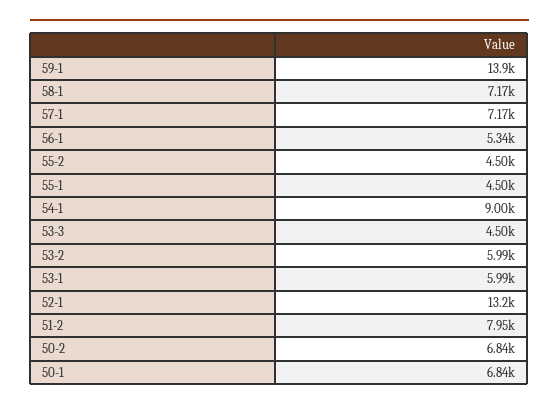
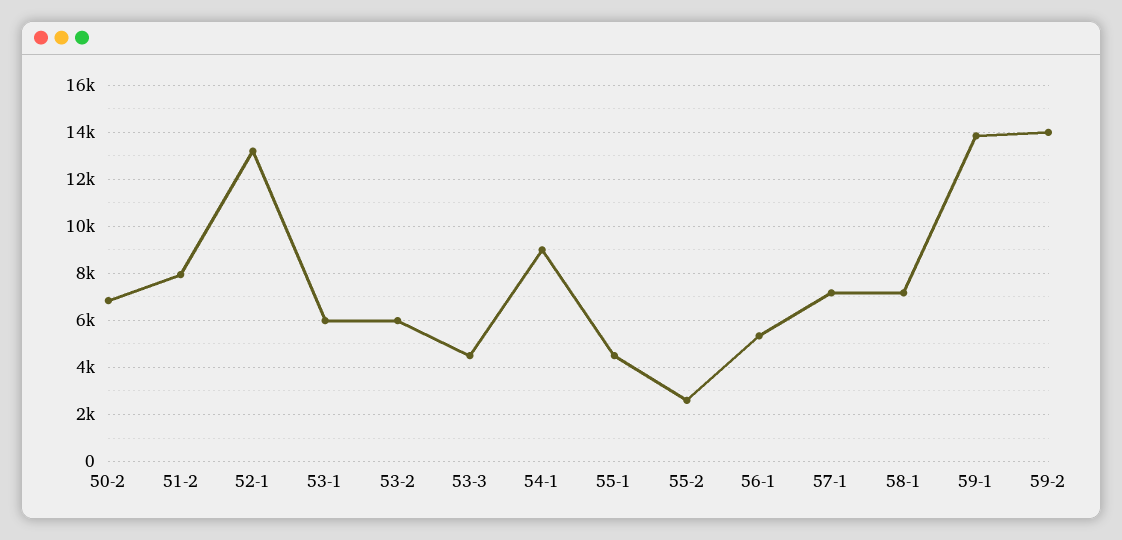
55-2: 4500 -> 2500
50-1: 6840 -> none
59-2: none -> 14000

